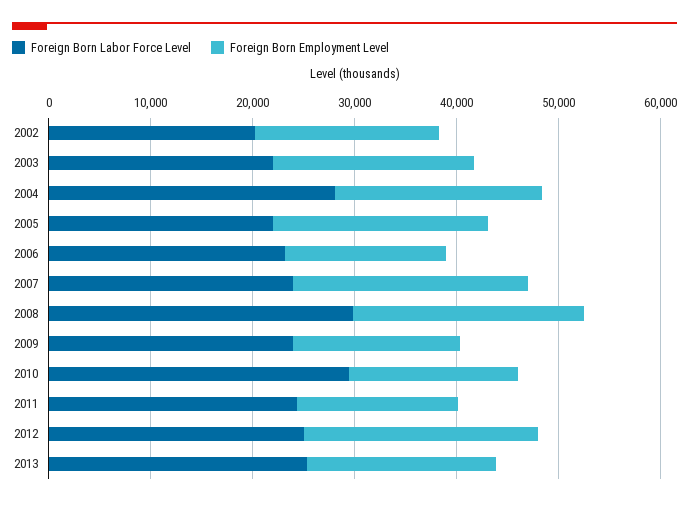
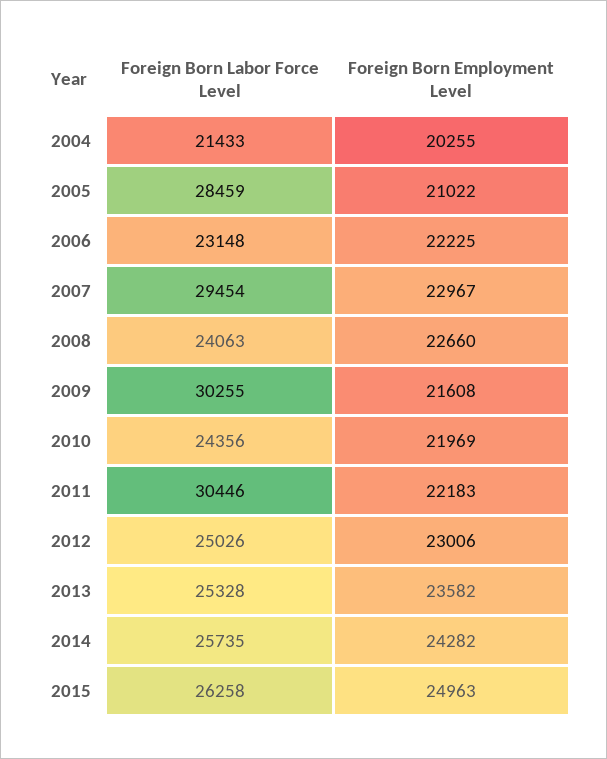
Foreign Born Labor Force Level, 2002: 20000 -> none
Foreign Born Employment Level, 2002: 18000 -> none
Foreign Born Labor Force Level, 2003: 22000 -> none
Foreign Born Employment Level, 2003: 20000 -> none
Foreign Born Labor Force Level, 2004: 28000 -> 21433
Foreign Born Labor Force Level, 2005: 22000 -> 28459
Foreign Born Employment Level, 2006: 16000 -> 22225
Foreign Born Labor Force Level, 2007: 24000 -> 29454
Foreign Born Labor Force Level, 2008: 30000 -> 24063
Foreign Born Labor Force Level, 2009: 24000 -> 30255
Foreign Born Employment Level, 2009: 16000 -> 21608
Foreign Born Labor Force Level, 2010: 30000 -> 24356
Foreign Born Employment Level, 2010: 16000 -> 21969
Foreign Born Labor Force Level, 2011: 24000 -> 30446
Foreign Born Employment Level, 2011: 16000 -> 22183
Foreign Born Employment Level, 2013: 18000 -> 23582
Foreign Born Labor Force Level, 2014: none -> 25735
Foreign Born Employment Level, 2014: none -> 24282
Foreign Born Labor Force Level, 2015: none -> 26258
Foreign Born Employment Level, 2015: none -> 24963

